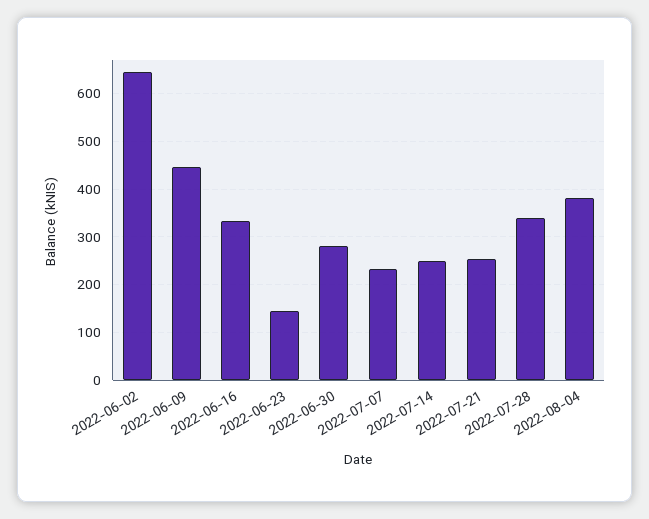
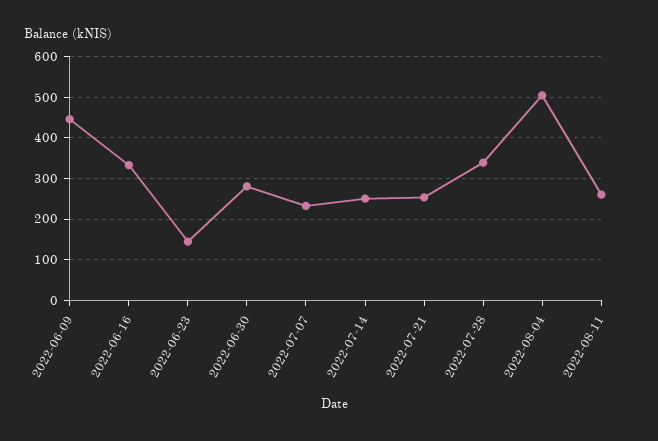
2022-06-02: 640 -> none
2022-08-04: 380 -> 500
2022-08-11: none -> 260

